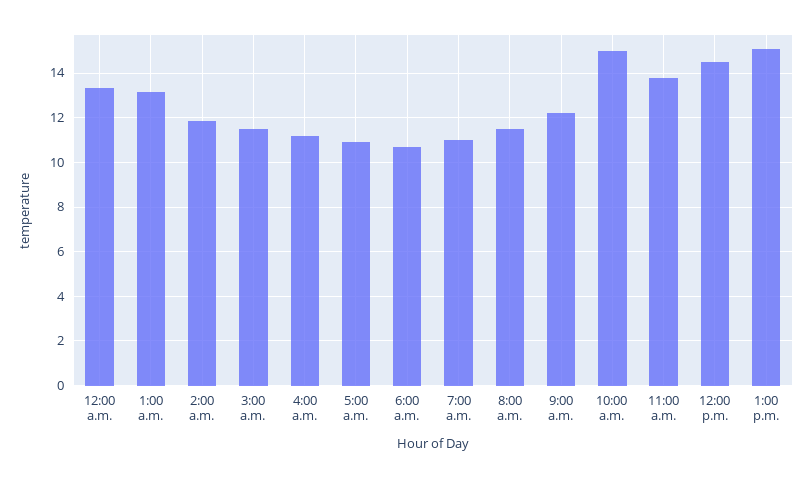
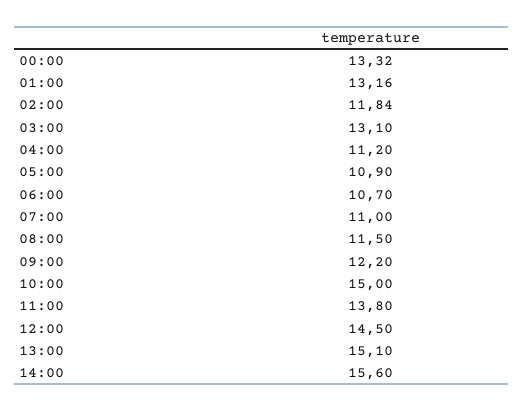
3:00 a.m.: 11.5 -> 13.1
14:00: none -> 15.6

